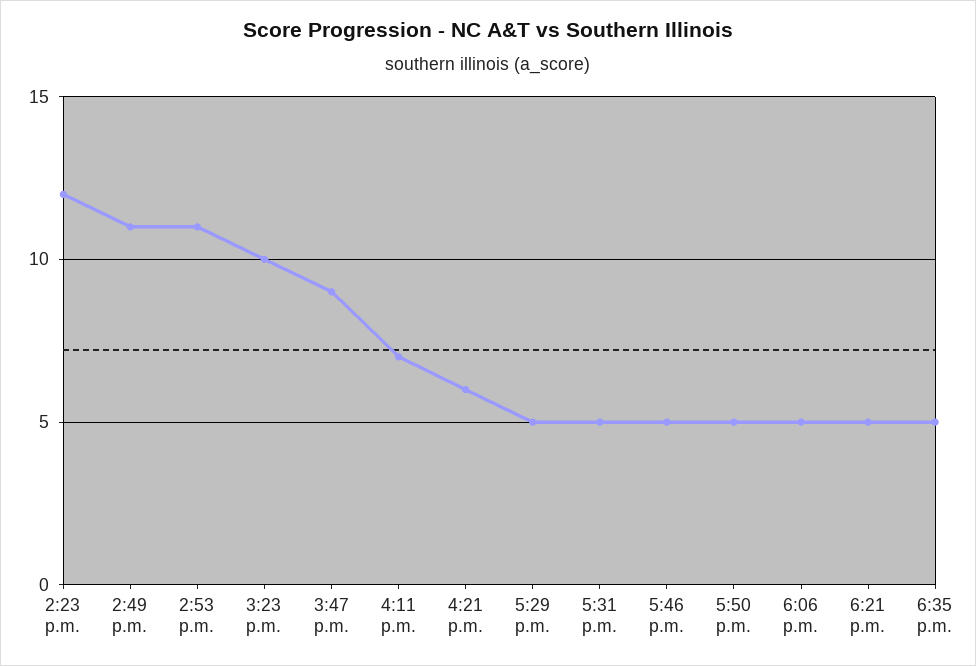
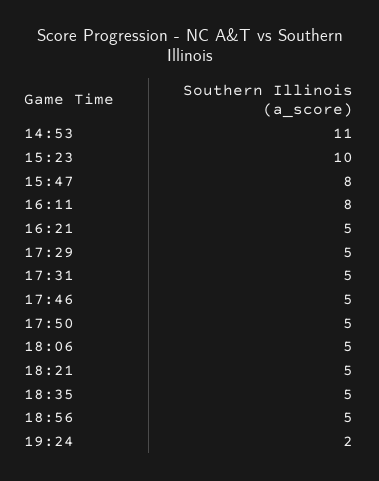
2:23 p.m.: 12 -> none
2:49 p.m.: 11 -> none
3:47 p.m.: 9 -> 8
4:11 p.m.: 7 -> 8
4:21 p.m.: 6 -> 5
18:56: none -> 5
19:24: none -> 2

